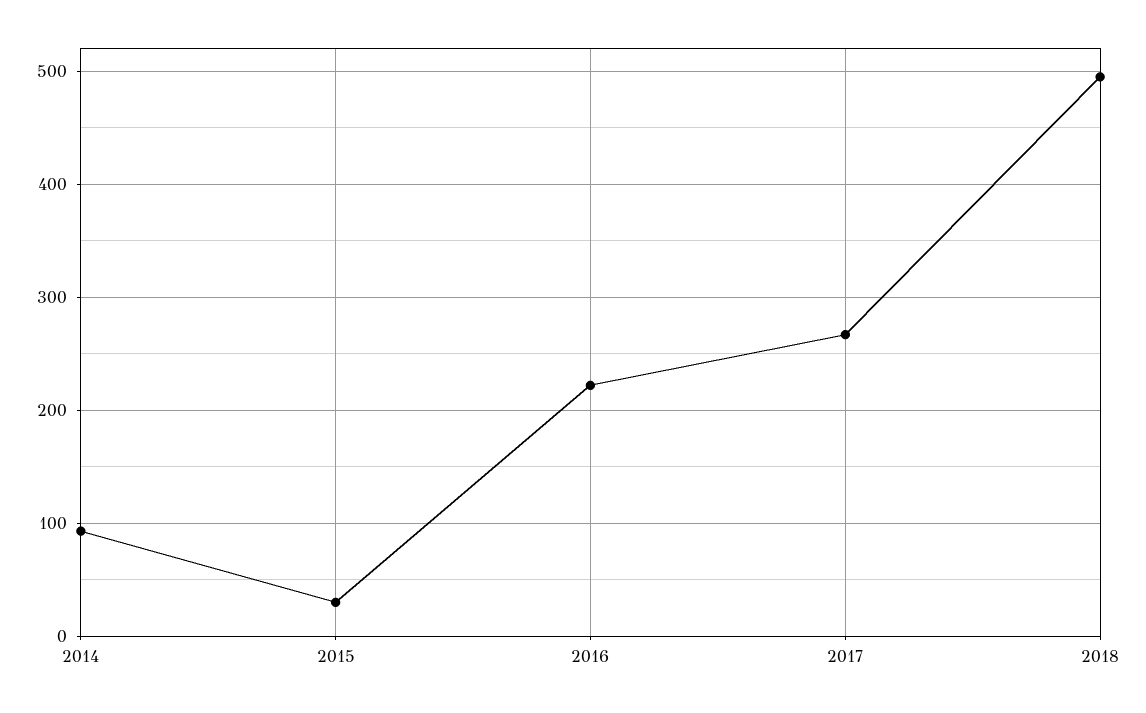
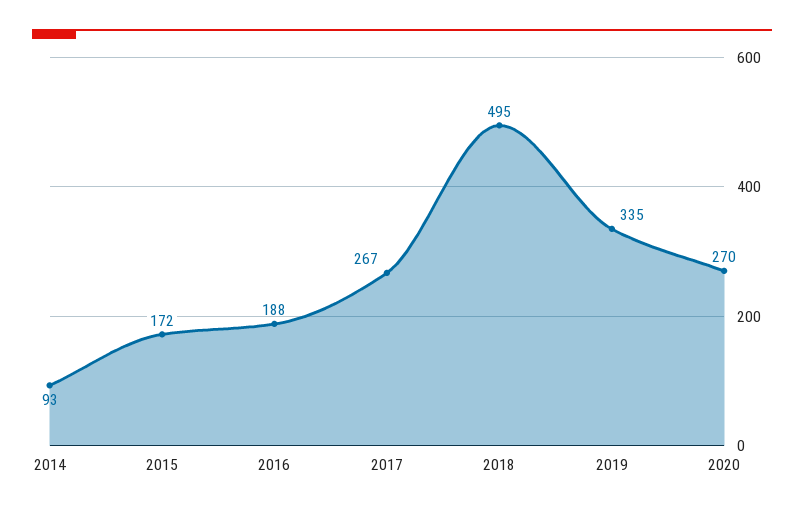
2015: 30 -> 172
2016: 220 -> 188
2019: none -> 335
2020: none -> 270

